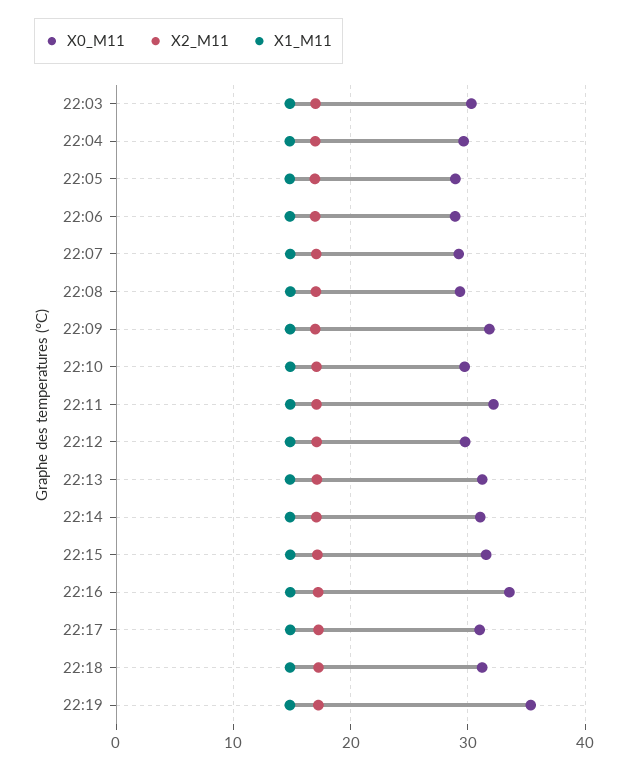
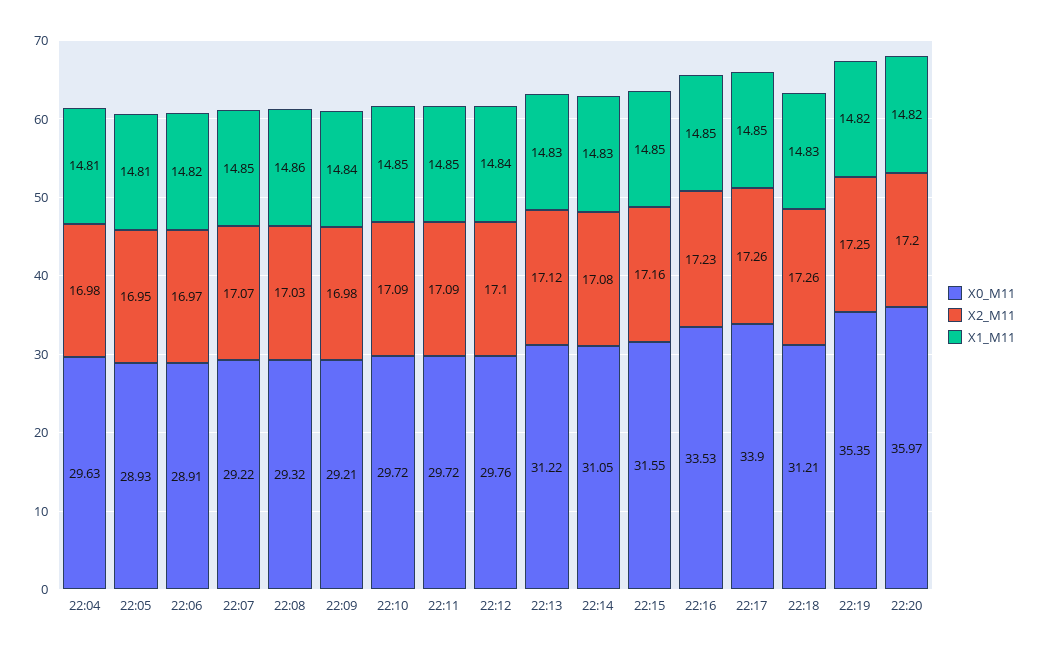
X0_M11, 22:03: 30 -> none
X2_M11, 22:03: 17 -> none
X1_M11, 22:03: 15 -> none
X0_M11, 22:09: 32 -> 29.21
X0_M11, 22:11: 32 -> 29.72
X0_M11, 22:17: 31 -> 33.9
X0_M11, 22:20: none -> 35.97
X2_M11, 22:20: none -> 17.2
X1_M11, 22:20: none -> 14.82

